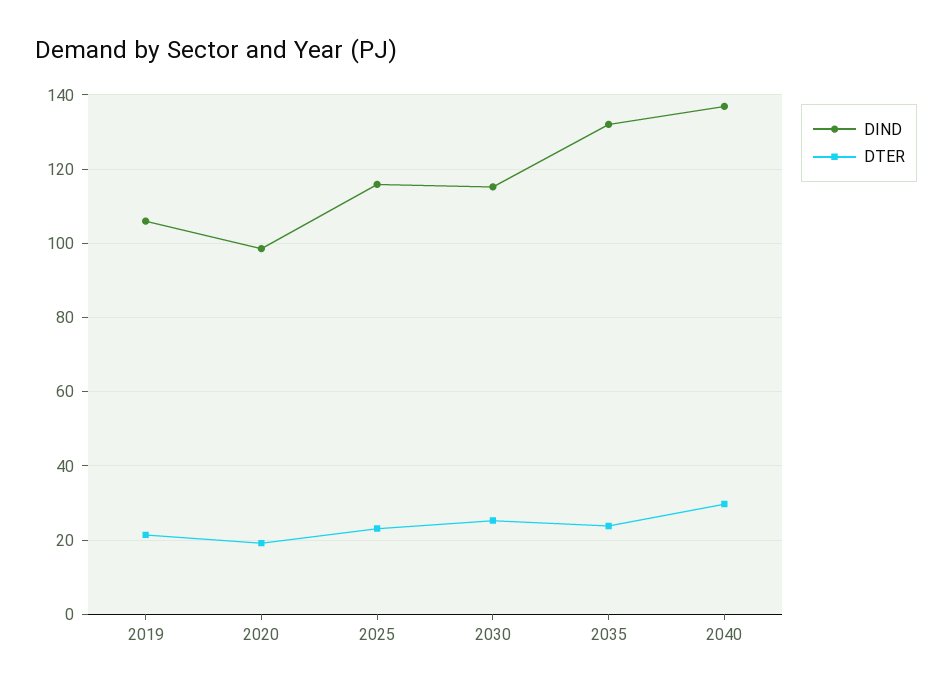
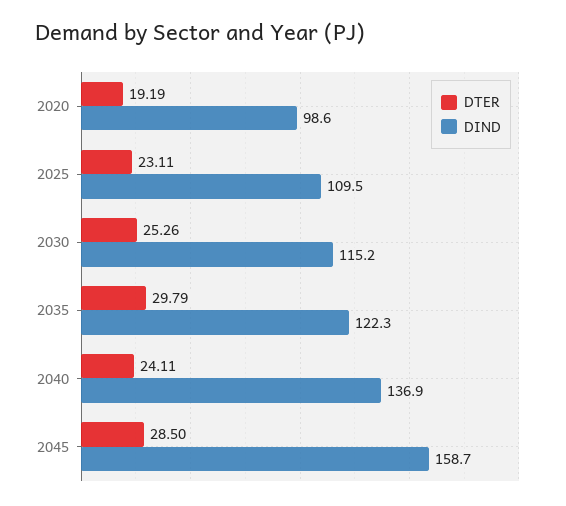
DIND, 2019: 106 -> none
DTER, 2019: 22 -> none
DIND, 2025: 116 -> 109.5
DIND, 2035: 132 -> 122.3
DTER, 2035: 24 -> 29.79
DTER, 2040: 30 -> 24.11
DTER, 2045: none -> 28.5
DIND, 2045: none -> 158.7

